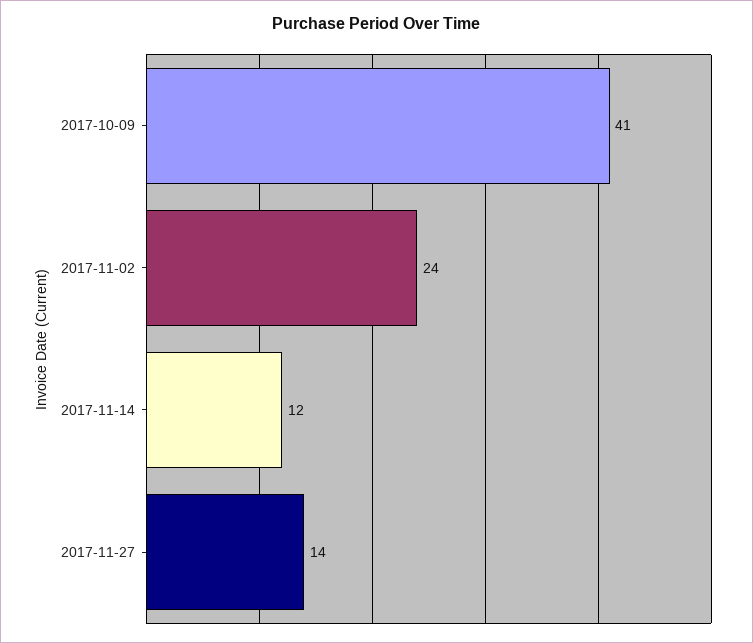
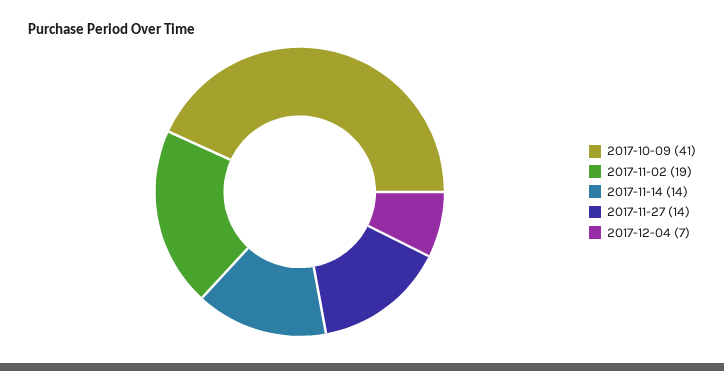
2017-11-02: 24 -> 19
2017-11-14: 12 -> 14
2017-12-04: none -> 7

